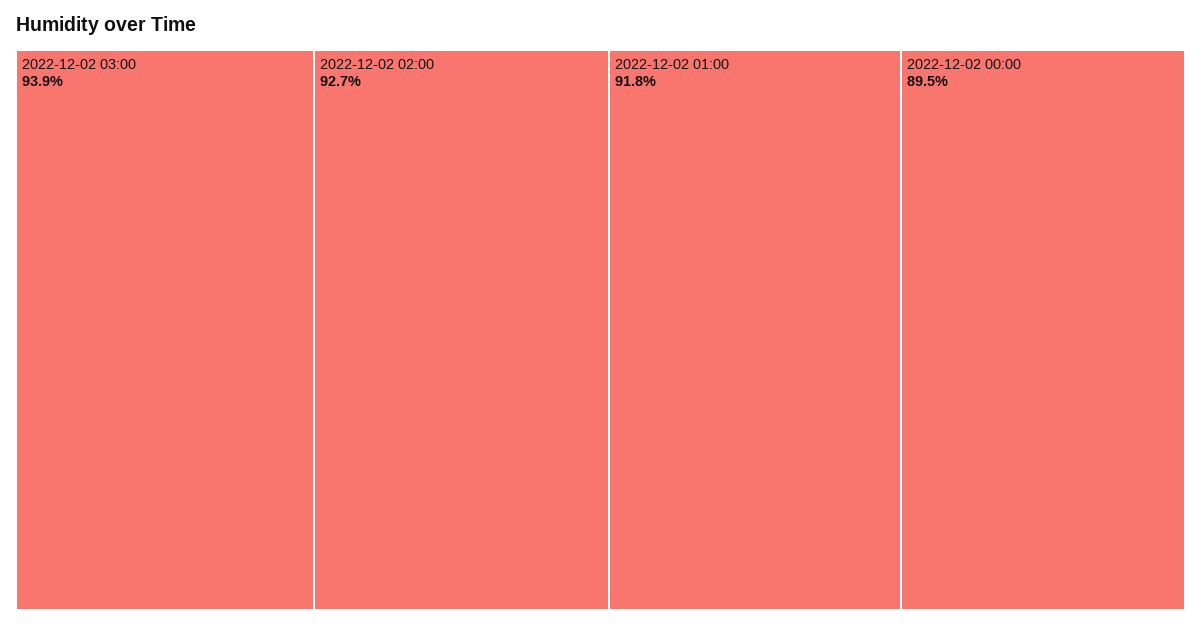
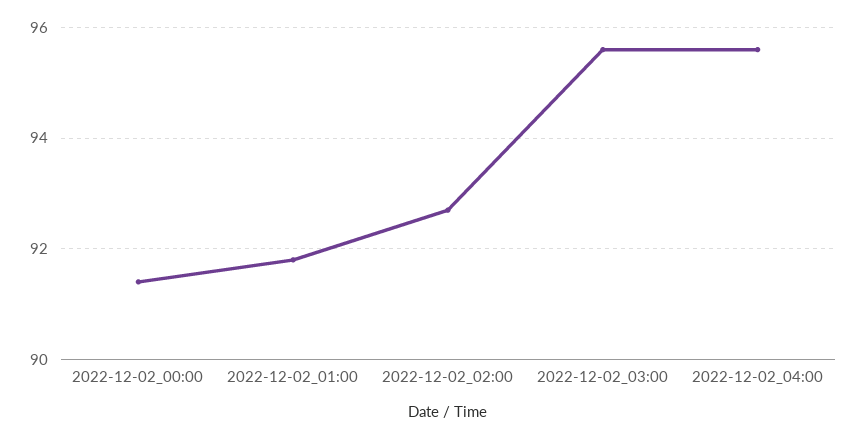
2022-12-02 03:00: 93.9 -> 95.5
2022-12-02 00:00: 89.5 -> 91.5
2022-12-02_04:00: none -> 95.5

